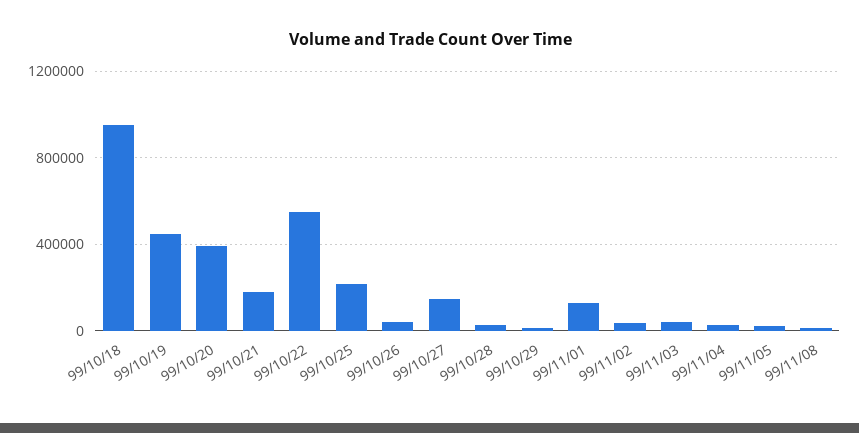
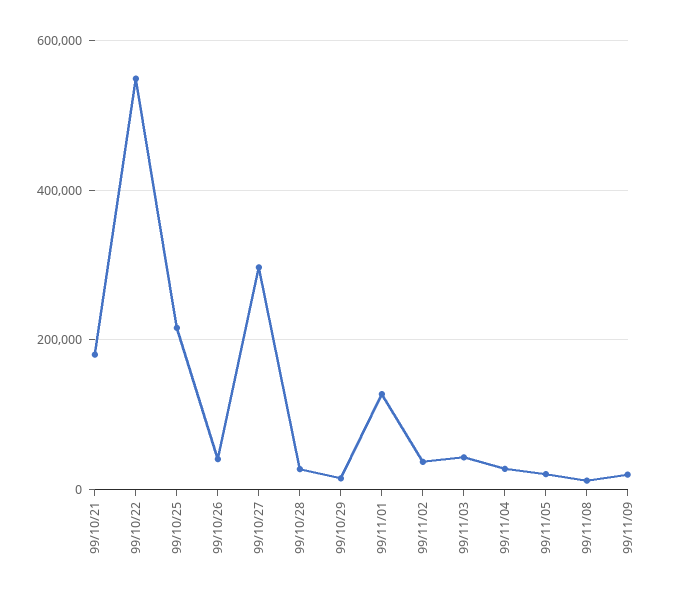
99/10/18: 950000 -> none
99/10/19: 450000 -> none
99/10/20: 400000 -> none
99/10/27: 150000 -> 300000
99/11/09: none -> 20000

